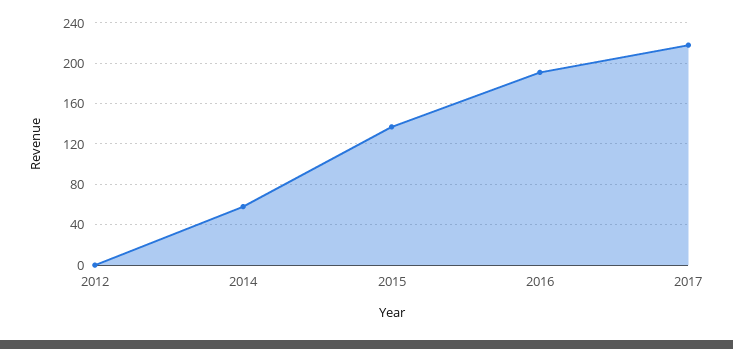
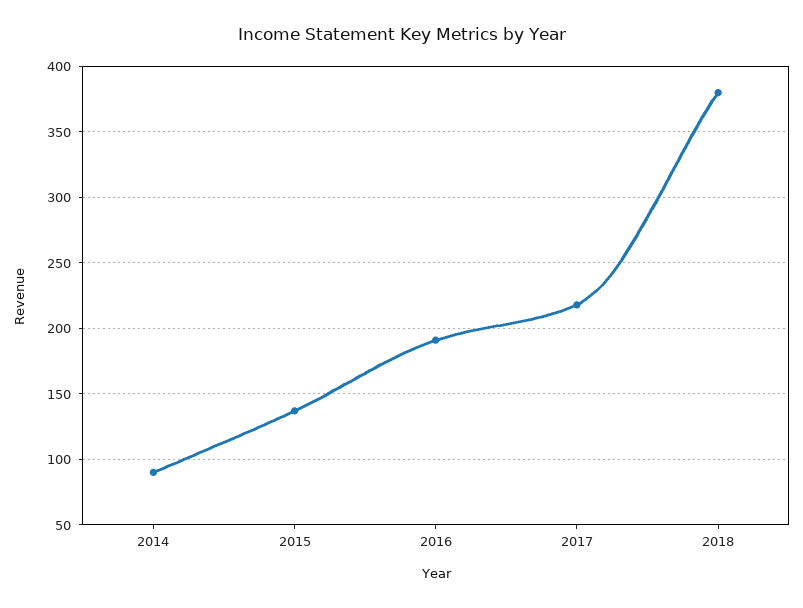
2012: 0 -> none
2014: 60 -> 90
2018: none -> 380

